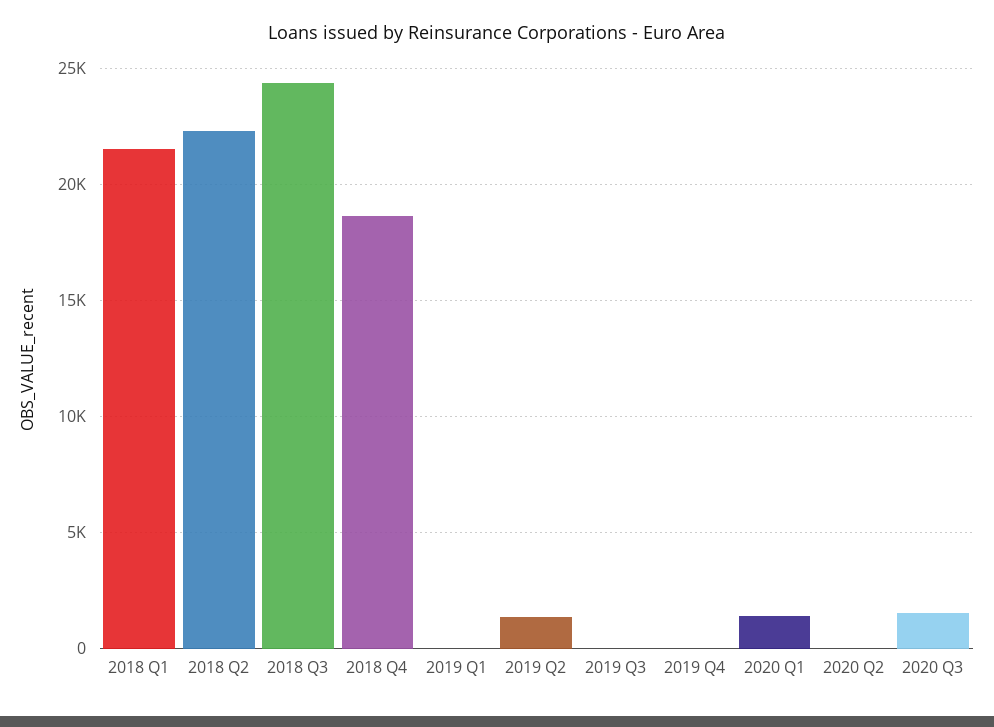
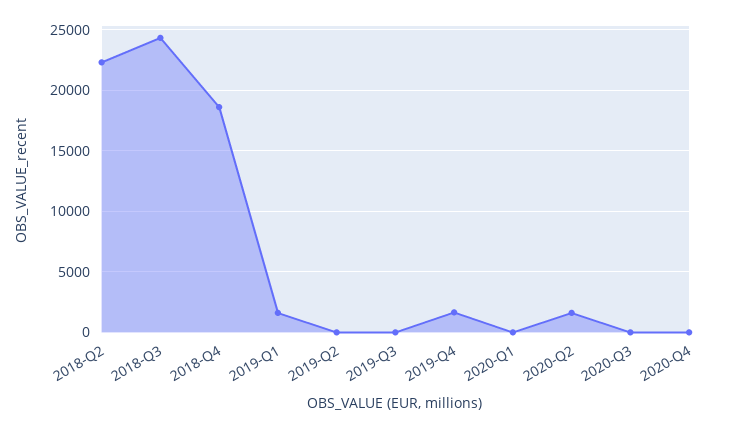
2018 Q1: 21500 -> none
2019 Q1: 0 -> 1500
2019 Q2: 1500 -> 0
2019 Q4: 0 -> 1500
2020 Q1: 1500 -> 0
2020 Q2: 0 -> 1500
2020 Q3: 1500 -> 0
2020-Q4: none -> 0

